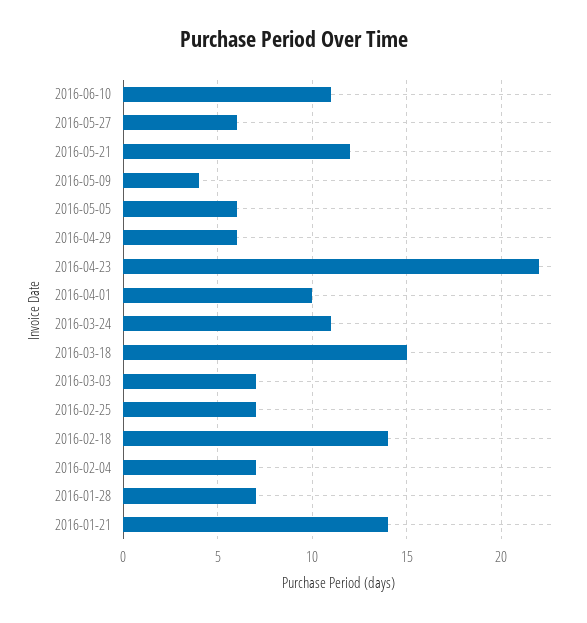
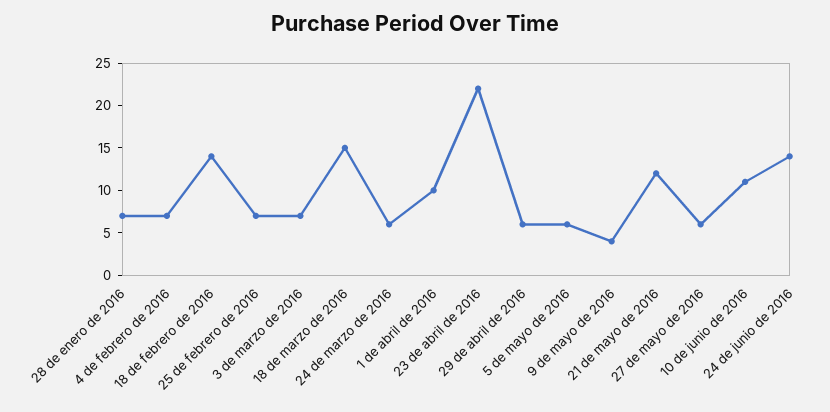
2016-03-24: 11 -> 6
2016-01-21: 14 -> none
24 de junio de 2016: none -> 14

